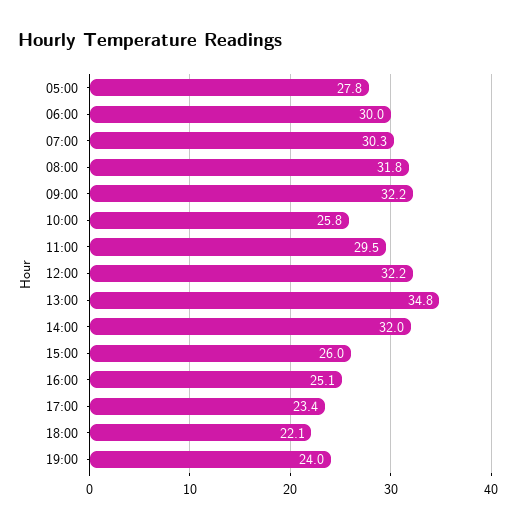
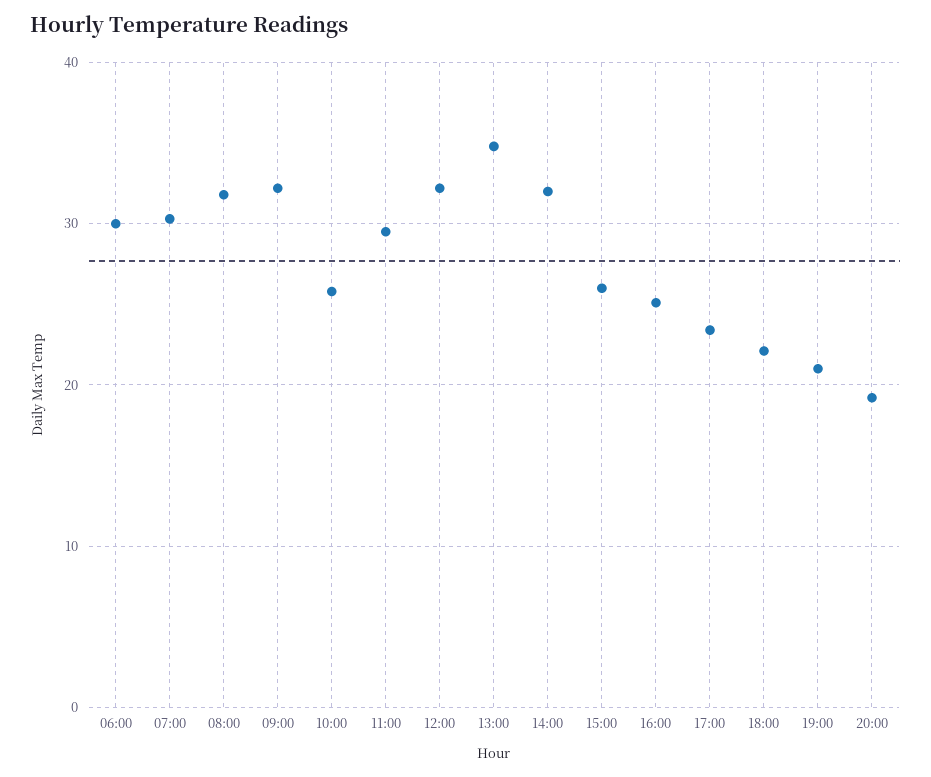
05:00: 27.8 -> none
19:00: 24 -> 21
20:00: none -> 19

